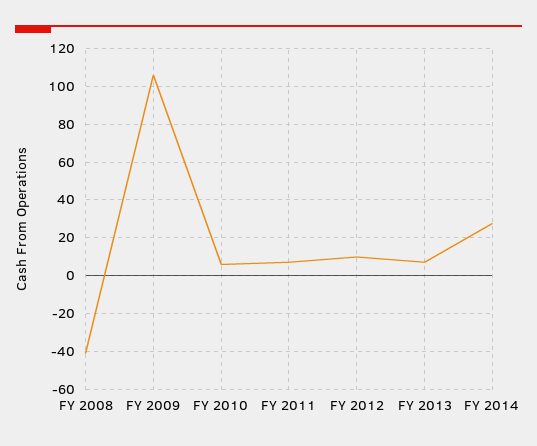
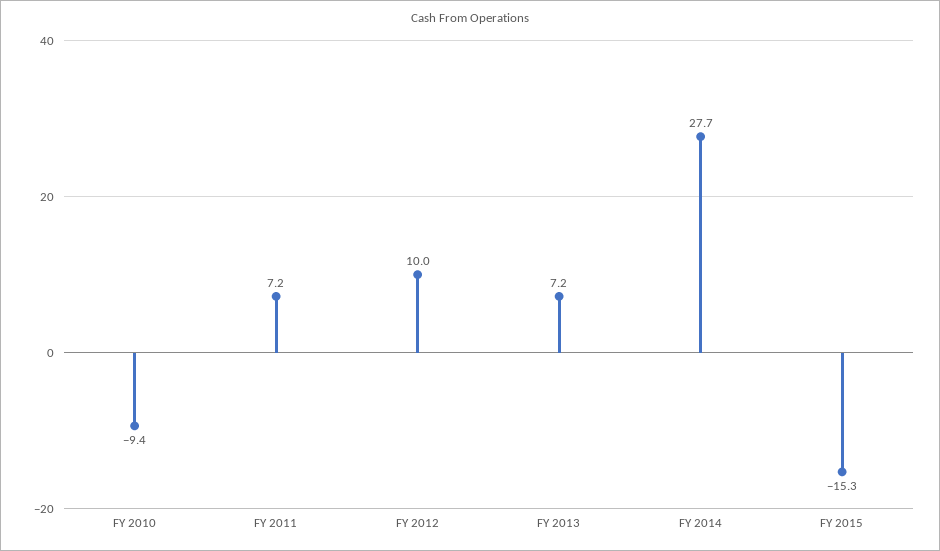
FY 2008: -40 -> none
FY 2009: 105 -> none
FY 2010: 5 -> -9.4
FY 2015: none -> -15.3

